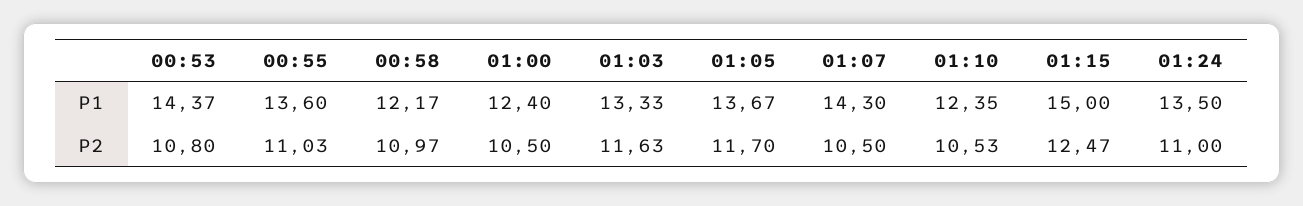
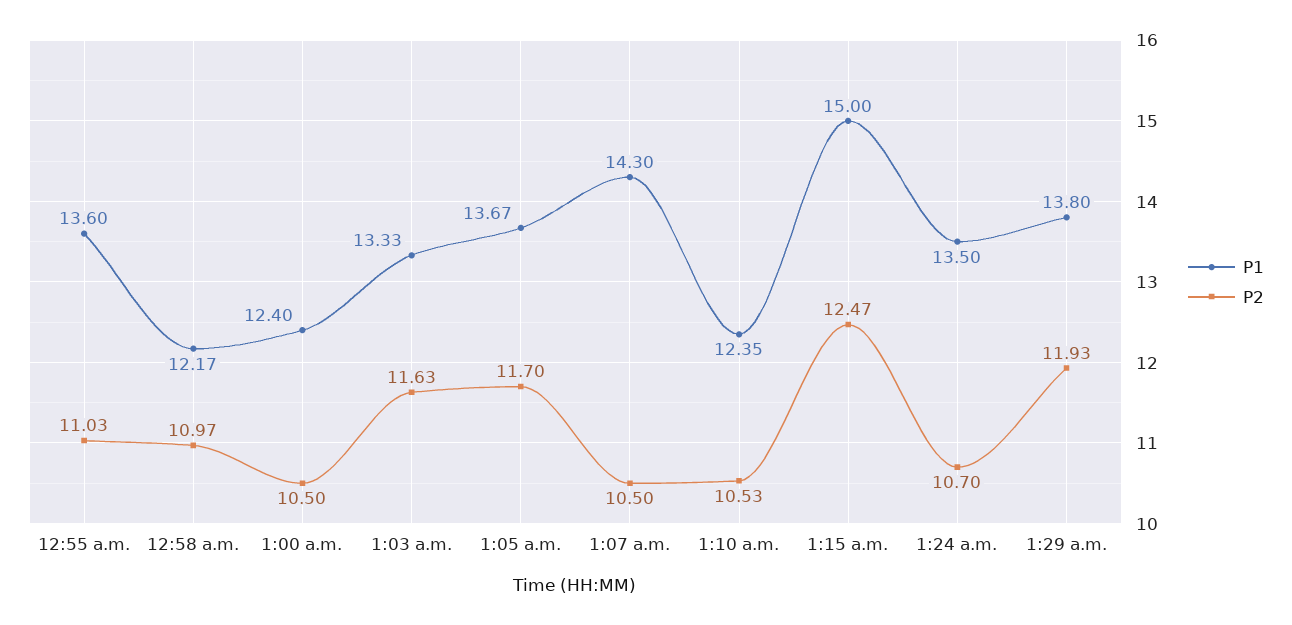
P1, 00:53: 14.37 -> none
P2, 00:53: 10.8 -> none
P2, 01:24: 11 -> 10.7
P1, 1:29 a.m.: none -> 13.8
P2, 1:29 a.m.: none -> 11.93

